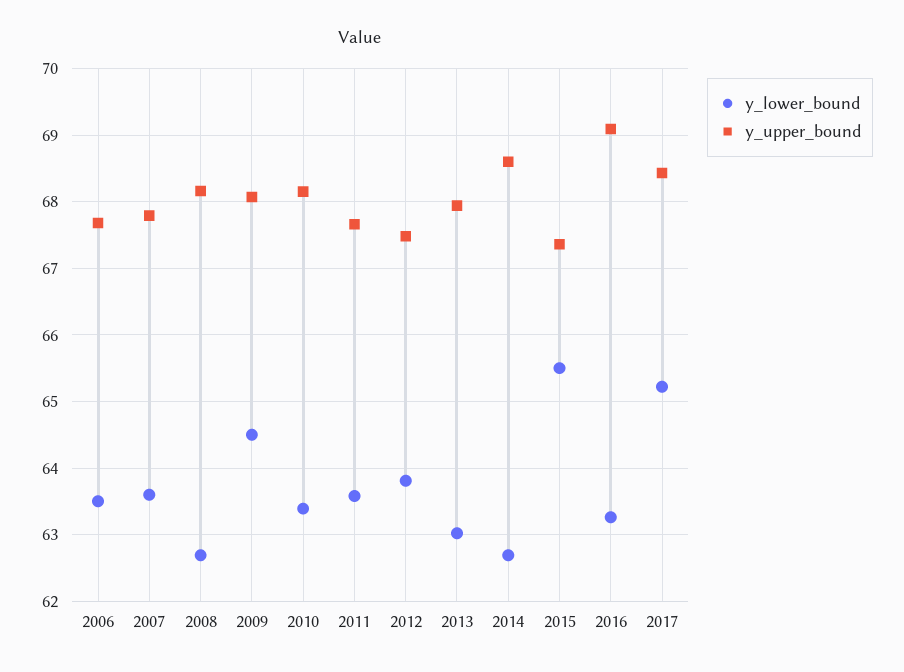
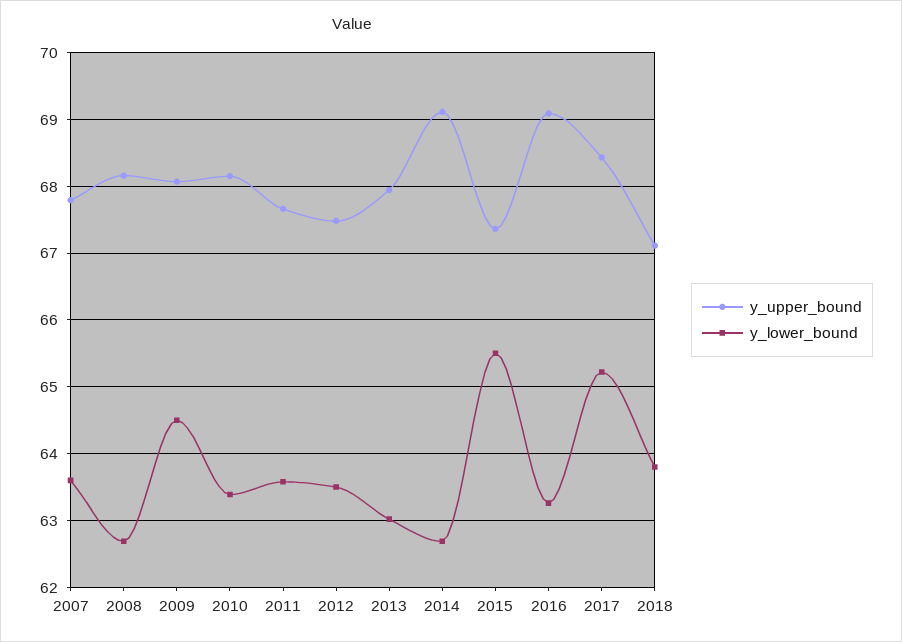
y_lower_bound, 2006: 63.5 -> none
y_upper_bound, 2006: 67.7 -> none
y_lower_bound, 2012: 63.8 -> 63.5
y_upper_bound, 2014: 68.6 -> 69.1
y_upper_bound, 2018: none -> 67.1
y_lower_bound, 2018: none -> 63.8

